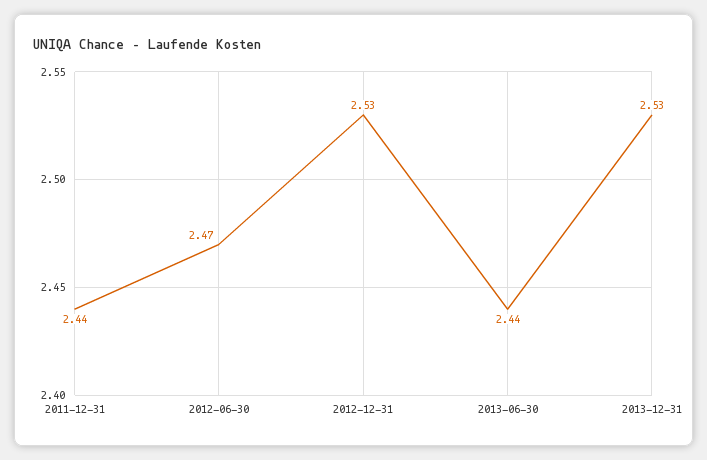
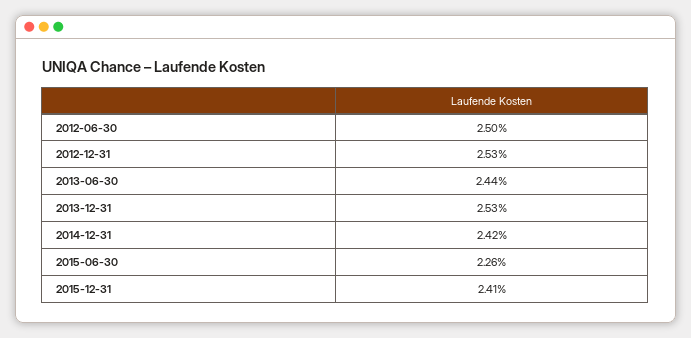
2011-12-31: 2.44 -> none
2012-06-30: 2.47 -> 2.5
2014-12-31: none -> 2.42
2015-06-30: none -> 2.26
2015-12-31: none -> 2.41

